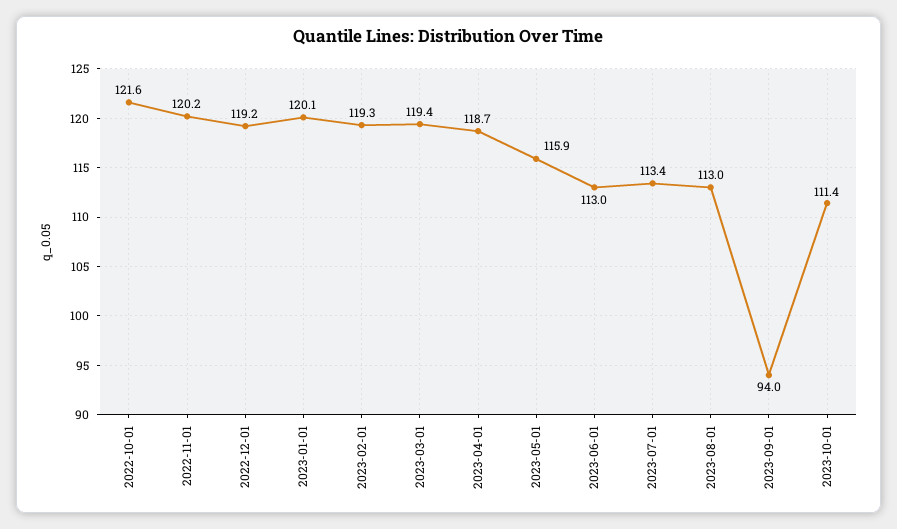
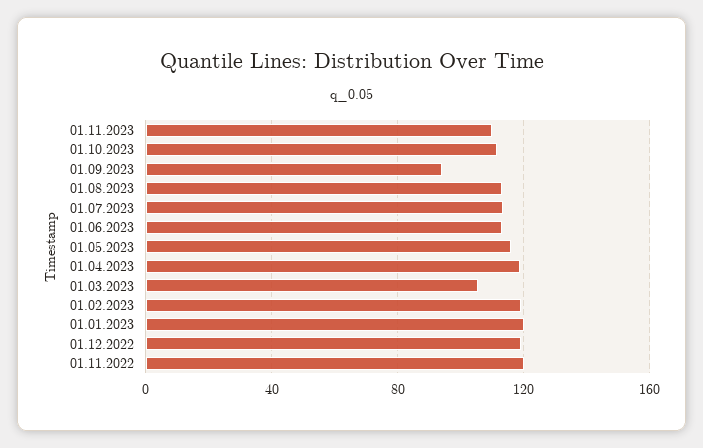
2022-10-01: 121.6 -> none
2023-03-01: 119.4 -> 105
01.11.2023: none -> 110

